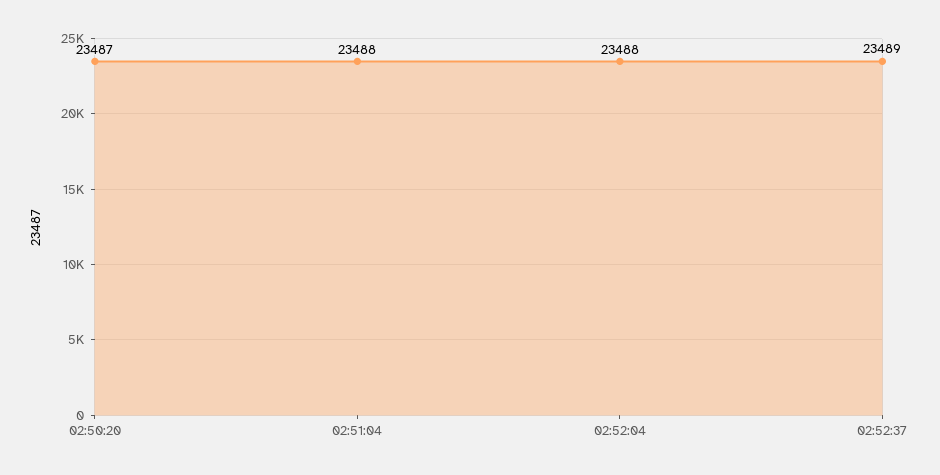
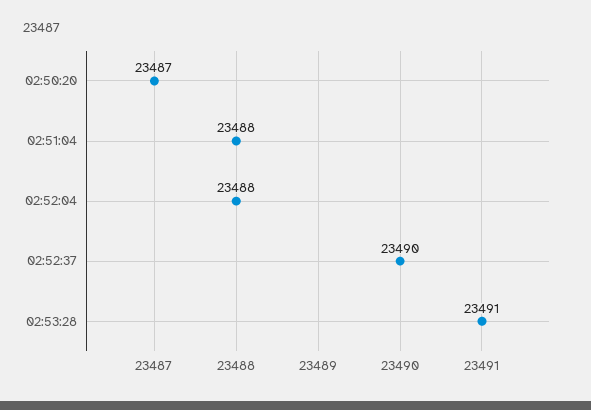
02:52:37: 23489 -> 23490
02:53:28: none -> 23491

